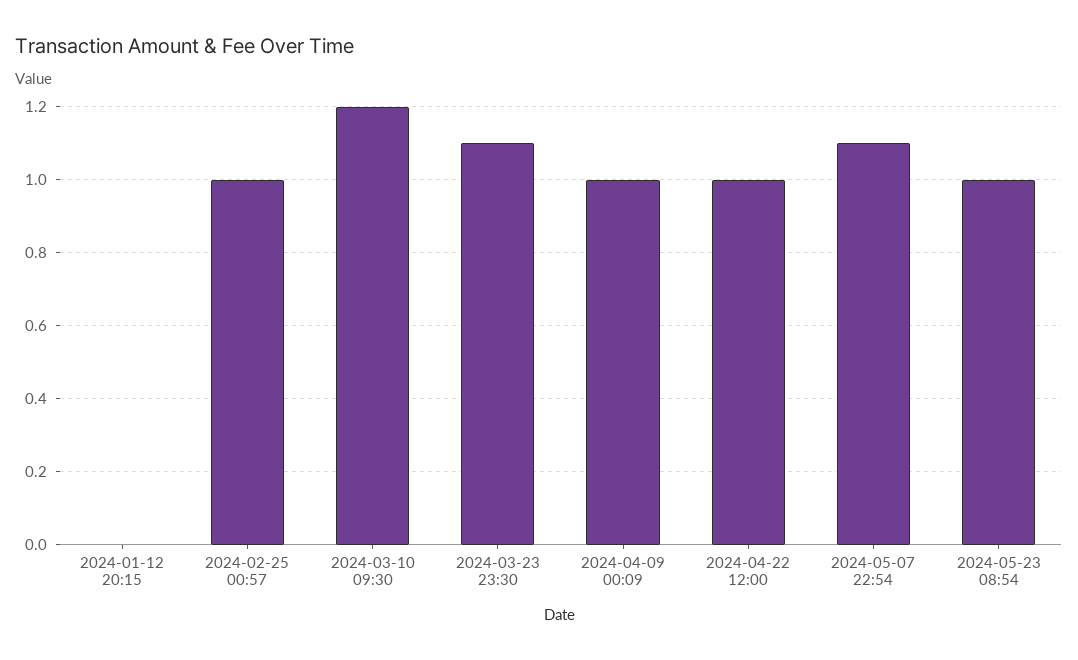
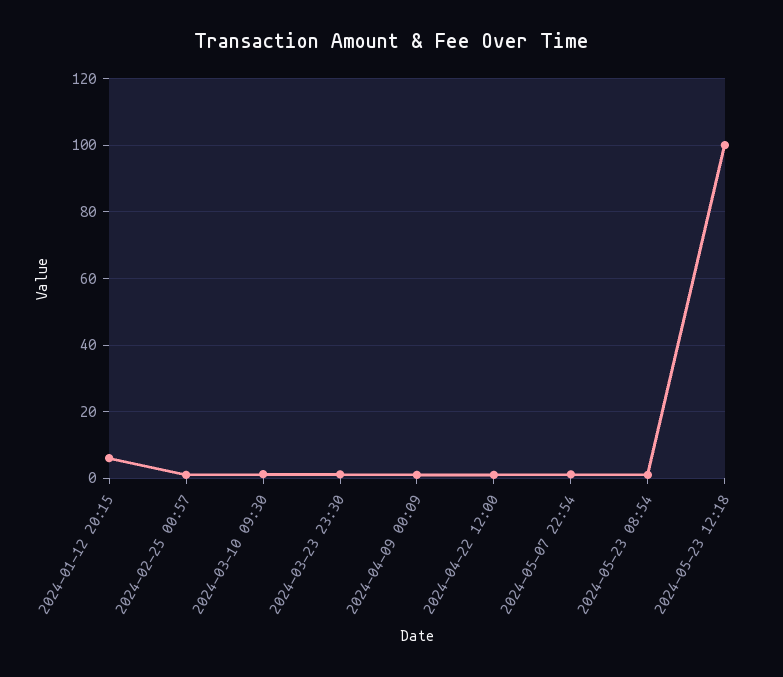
2024-01-12 20:15: 0 -> 6
2024-05-23 12:18: none -> 100

